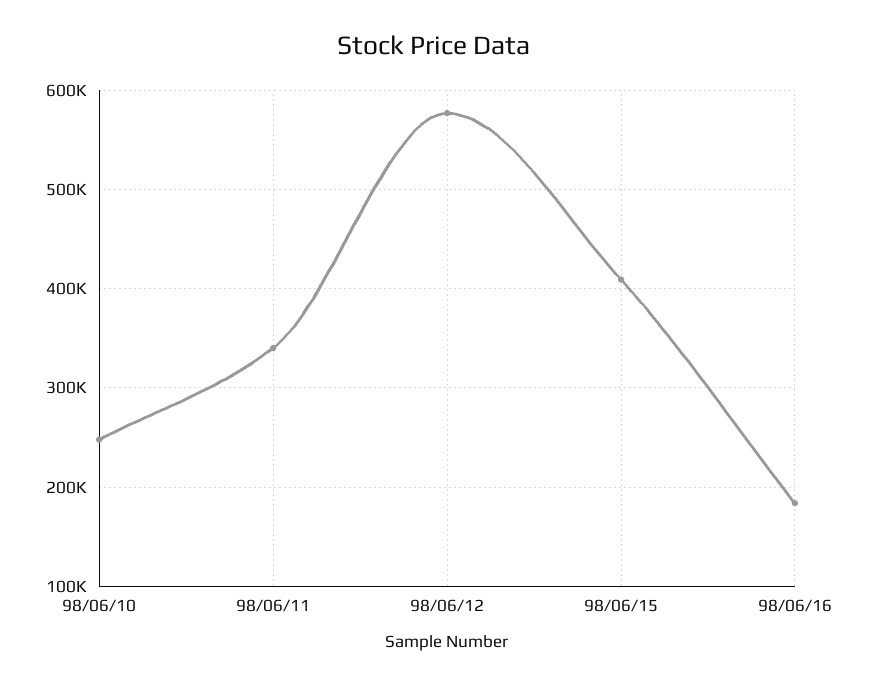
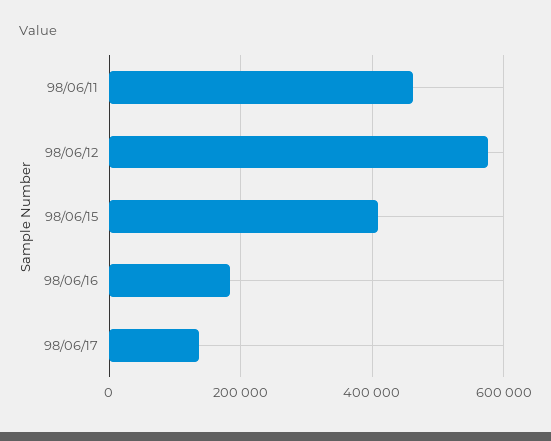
98/06/10: 250000 -> none
98/06/11: 340000 -> 460000
98/06/17: none -> 140000

